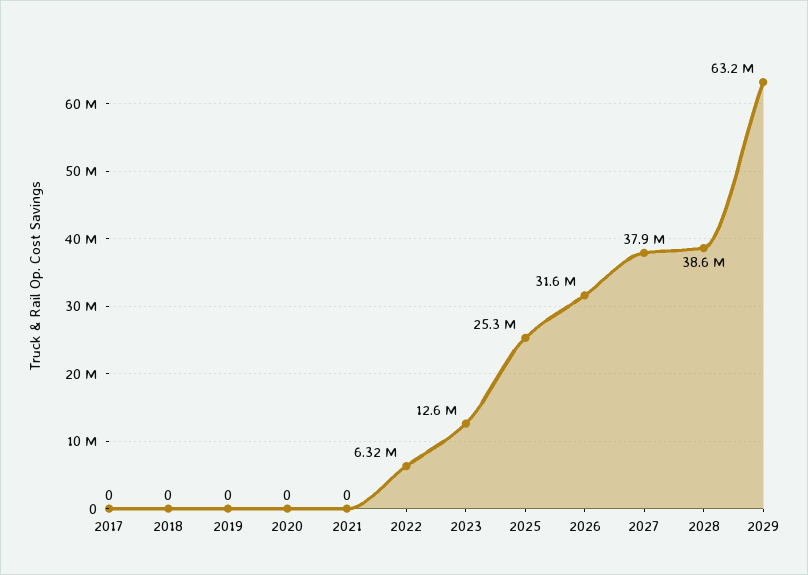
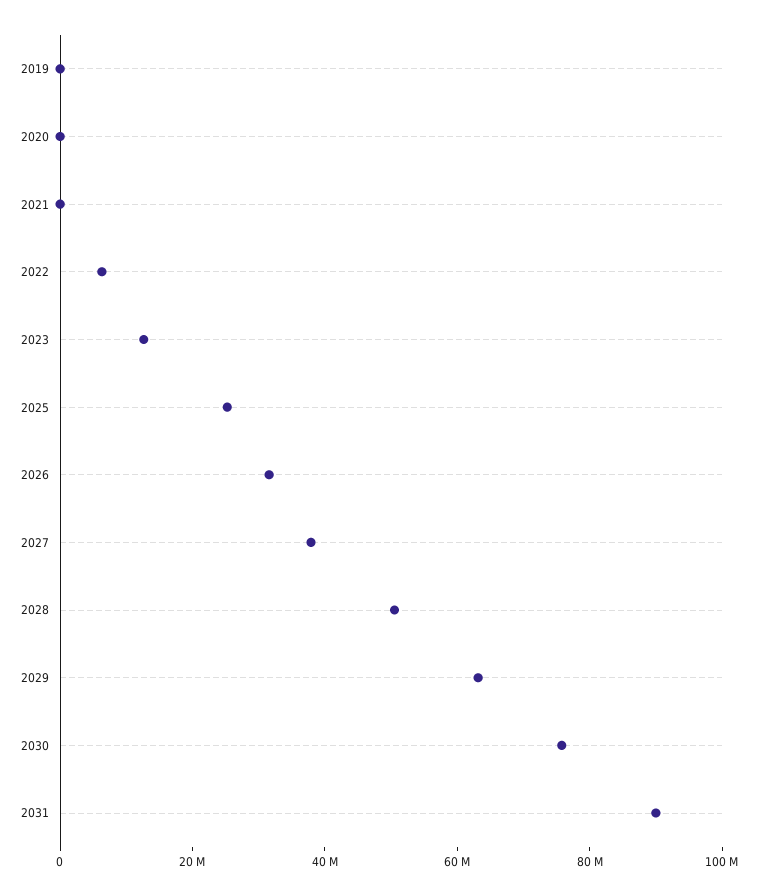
2017: 0 -> none
2018: 0 -> none
2028: 38600000 -> 50000000
2030: none -> 75000000
2031: none -> 90000000

